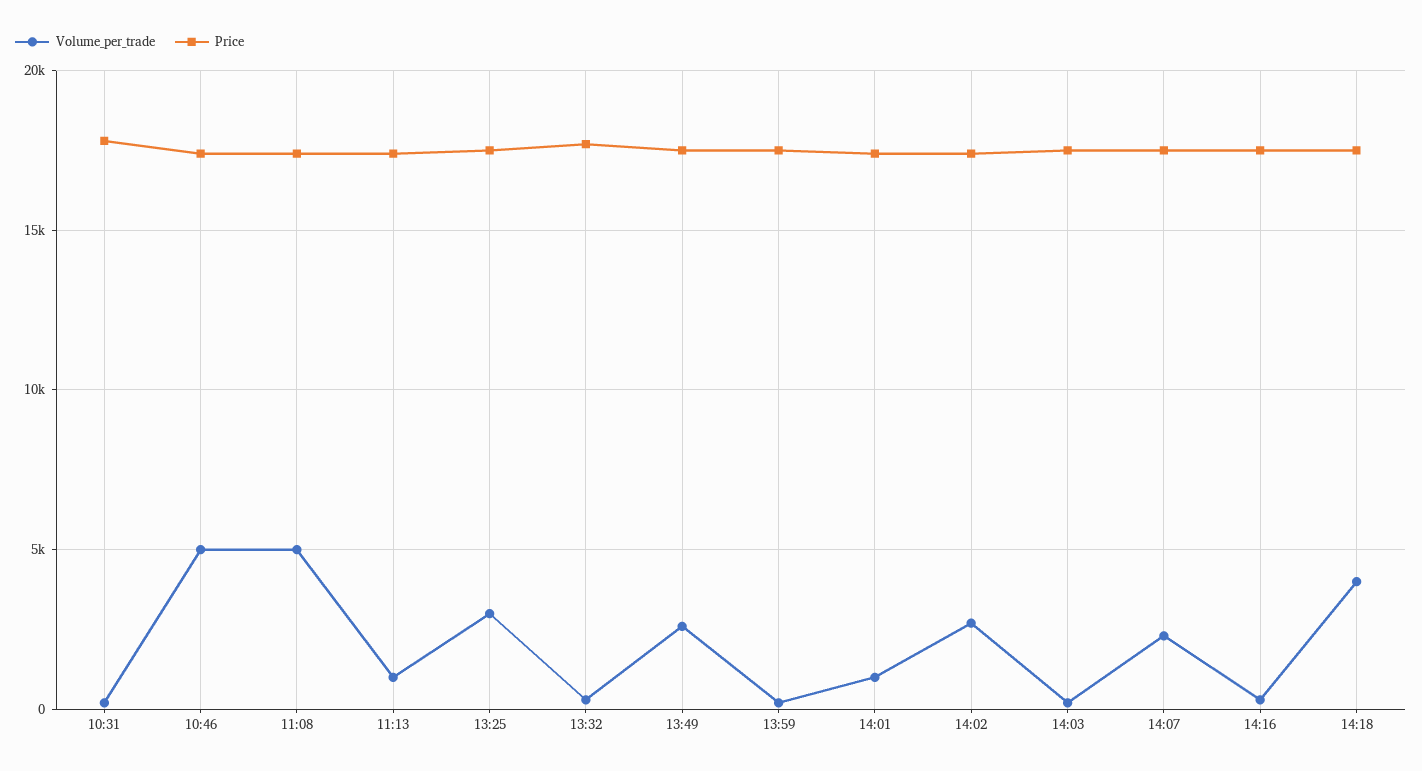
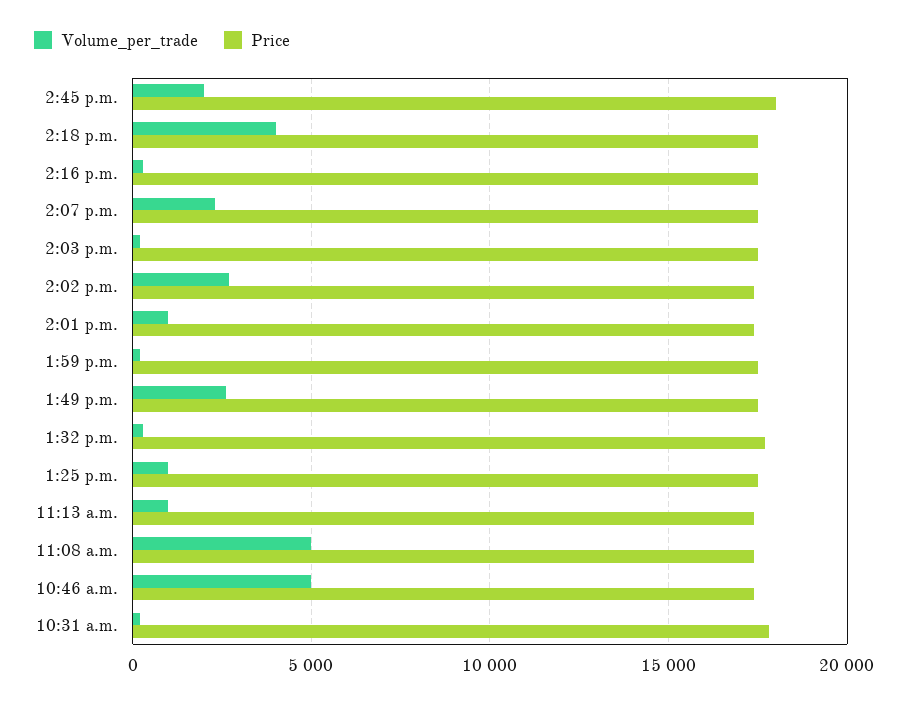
Volume_per_trade, 13:25: 3000 -> 1000
Volume_per_trade, 2:45 p.m.: none -> 2000
Price, 2:45 p.m.: none -> 18000

